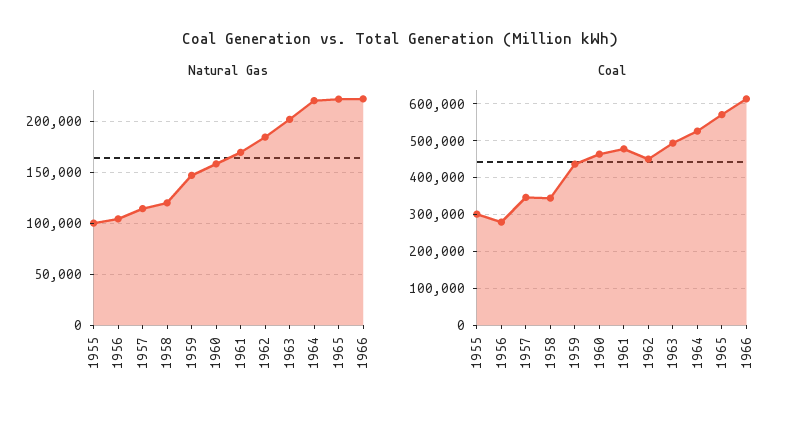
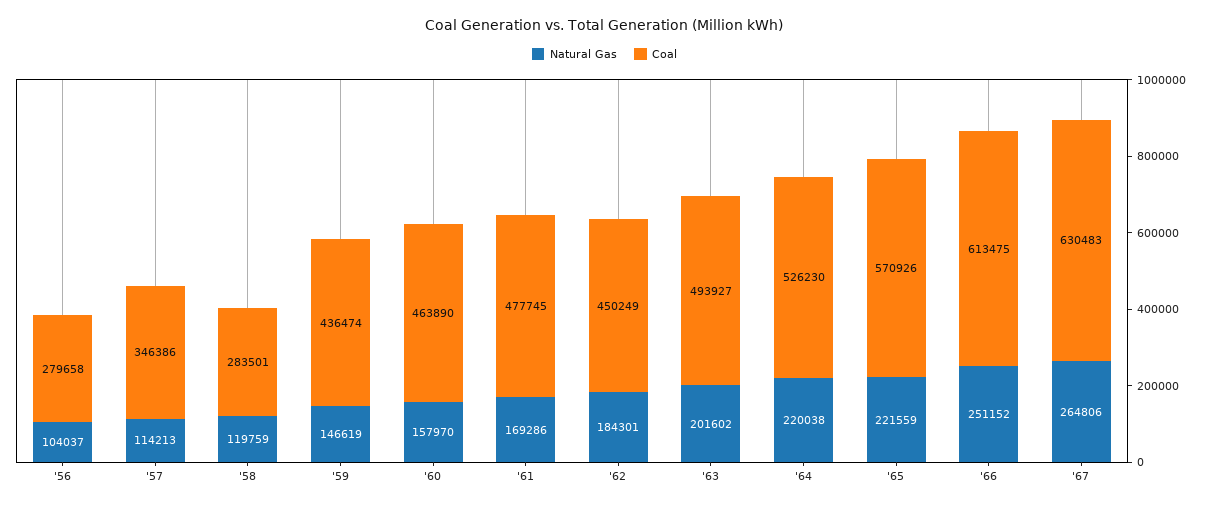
Natural Gas, 1955: 100000 -> none
Natural Gas, 1966: 220000 -> 251152
Coal, 1955: 300000 -> none
Coal, 1958: 340000 -> 283501
Natural Gas, '67: none -> 264806
Coal, '67: none -> 630483

